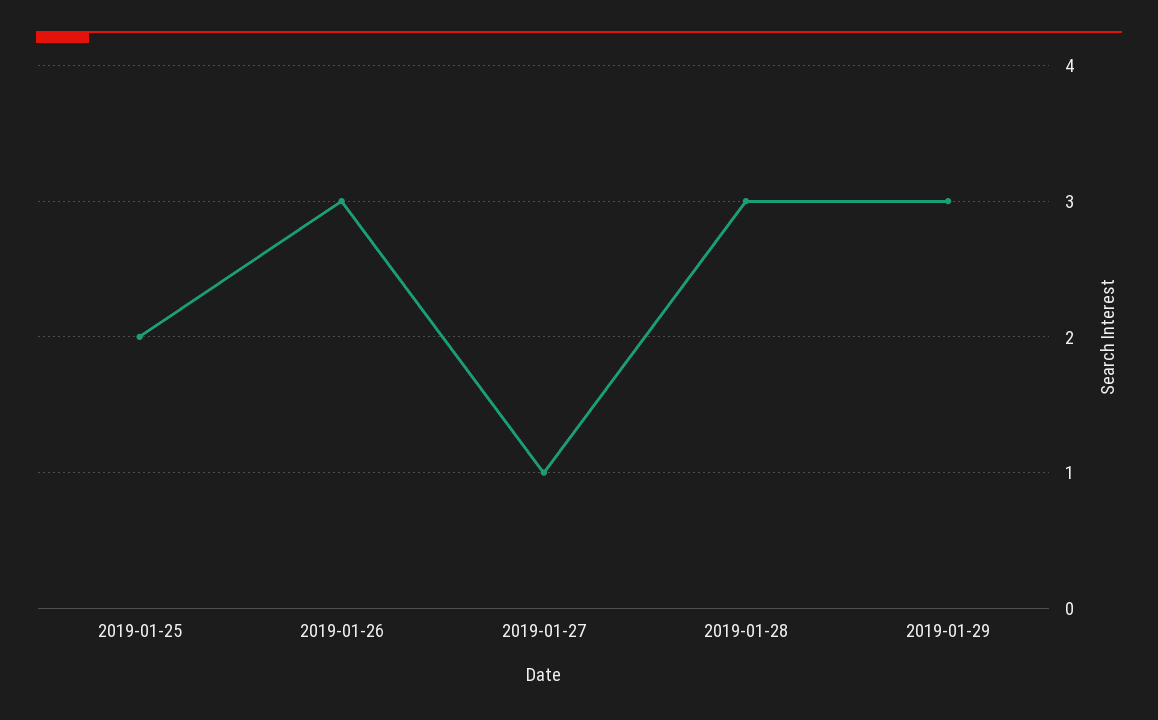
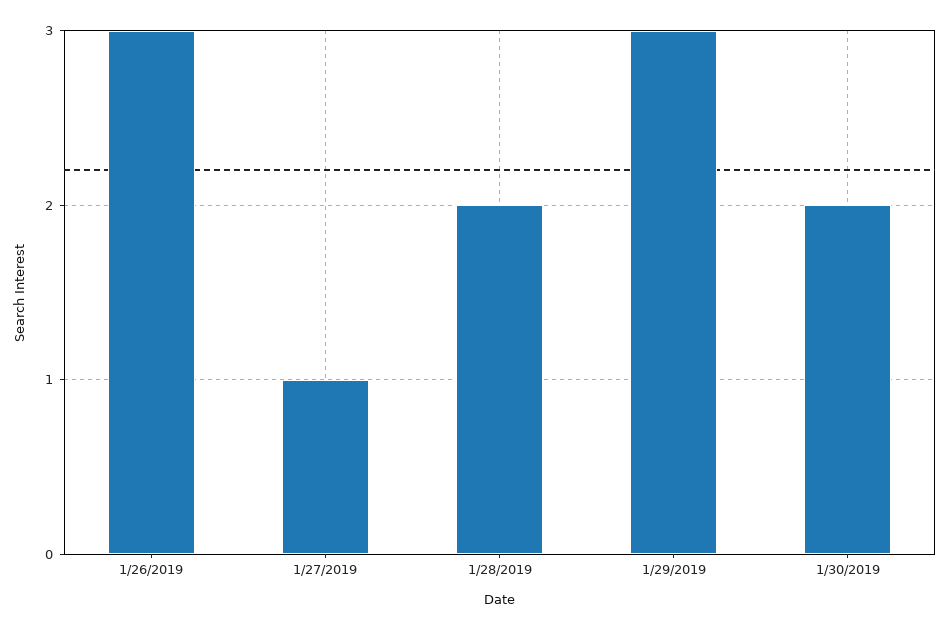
2019-01-25: 2 -> none
2019-01-28: 3 -> 2
1/30/2019: none -> 2

